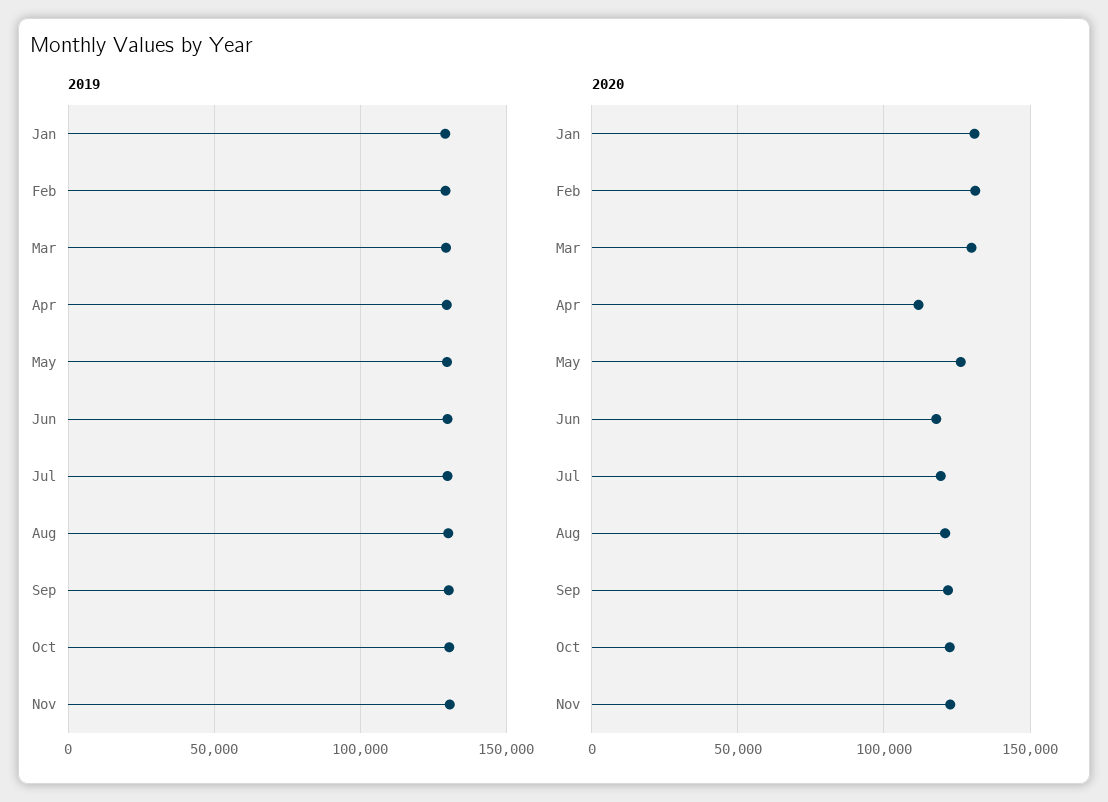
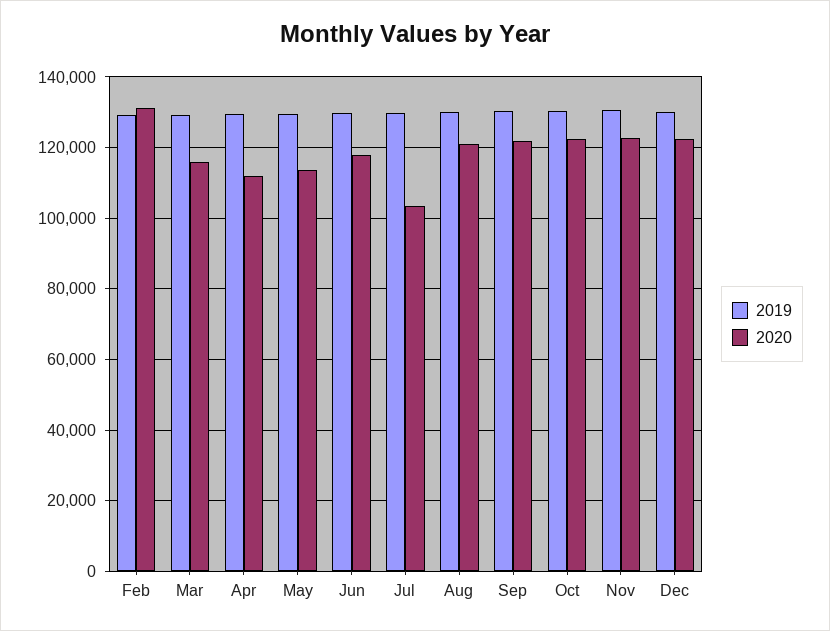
2019, Jan: 130000 -> none
2020, Jan: 130000 -> none
2020, Mar: 130000 -> 116000
2020, May: 125000 -> 114000
2020, Jul: 120000 -> 104000
2019, Dec: none -> 130000
2020, Dec: none -> 122000

